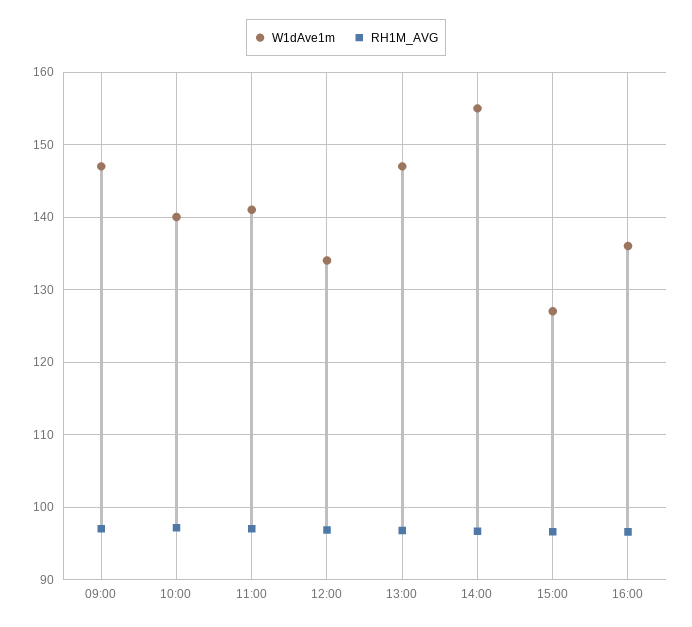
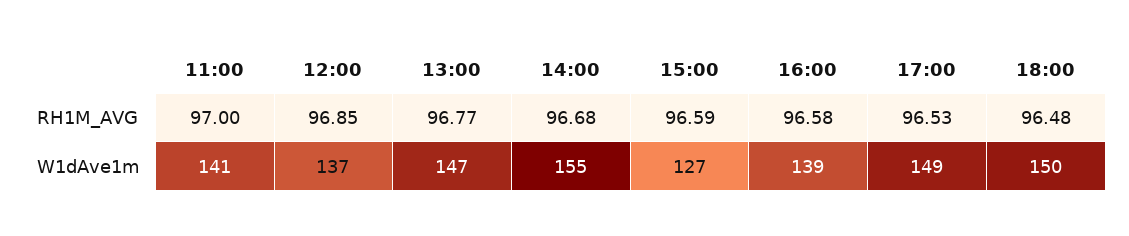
W1dAve1m, 09:00: 147 -> none
RH1M_AVG, 09:00: 97 -> none
W1dAve1m, 10:00: 140 -> none
RH1M_AVG, 10:00: 97 -> none
W1dAve1m, 12:00: 134 -> 137
W1dAve1m, 16:00: 136 -> 139
RH1M_AVG, 17:00: none -> 96.53
RH1M_AVG, 18:00: none -> 96.48
W1dAve1m, 17:00: none -> 149
W1dAve1m, 18:00: none -> 150

